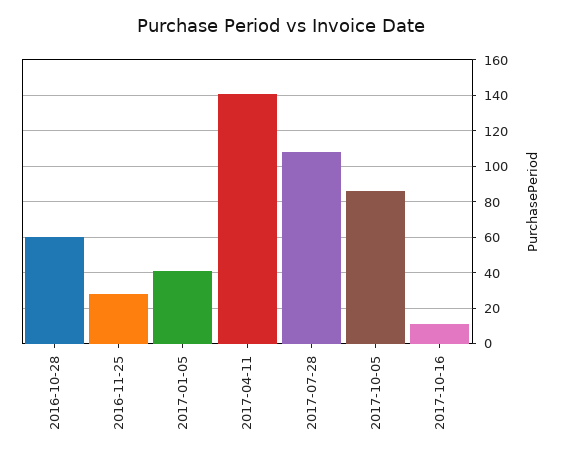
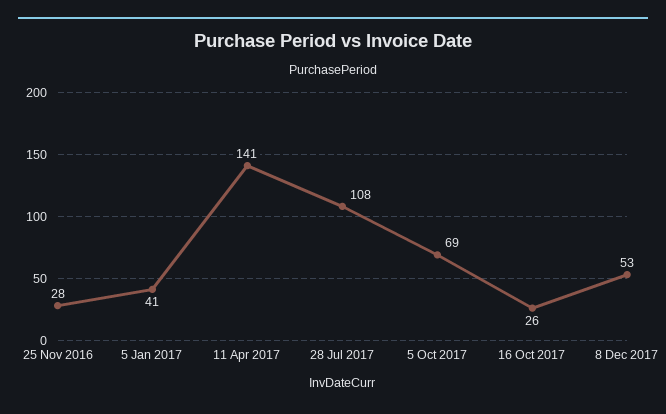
2016-10-28: 60 -> none
2017-10-05: 85 -> 69
2017-10-16: 10 -> 26
8 Dec 2017: none -> 53

